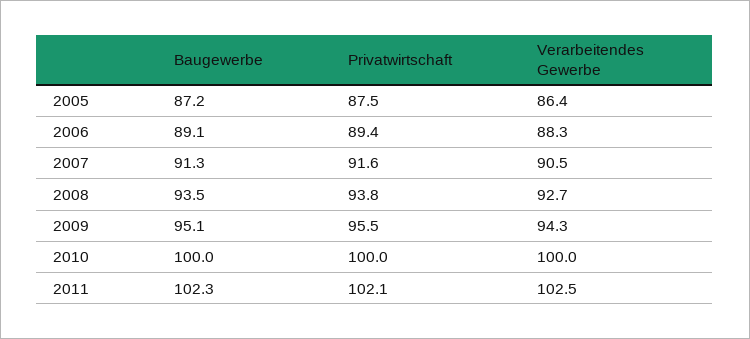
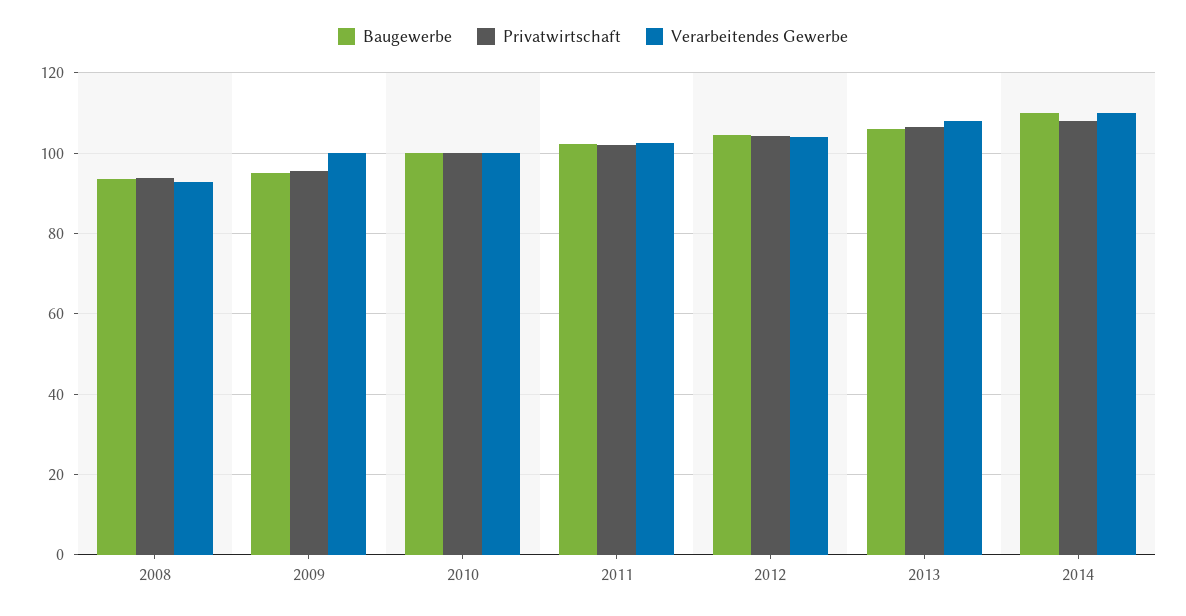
Baugewerbe, 2005: 87.2 -> none
Privatwirtschaft, 2005: 87.5 -> none
Verarbeitendes Gewerbe, 2005: 86.4 -> none
Baugewerbe, 2006: 89.1 -> none
Privatwirtschaft, 2006: 89.4 -> none
Verarbeitendes Gewerbe, 2006: 88.3 -> none
Baugewerbe, 2007: 91.3 -> none
Privatwirtschaft, 2007: 91.6 -> none
Verarbeitendes Gewerbe, 2007: 90.5 -> none
Verarbeitendes Gewerbe, 2009: 94.3 -> 100
Baugewerbe, 2012: none -> 104
Privatwirtschaft, 2012: none -> 104
Verarbeitendes Gewerbe, 2012: none -> 104
Baugewerbe, 2013: none -> 106
Privatwirtschaft, 2013: none -> 106
Verarbeitendes Gewerbe, 2013: none -> 108
Baugewerbe, 2014: none -> 110
Privatwirtschaft, 2014: none -> 108
Verarbeitendes Gewerbe, 2014: none -> 110

